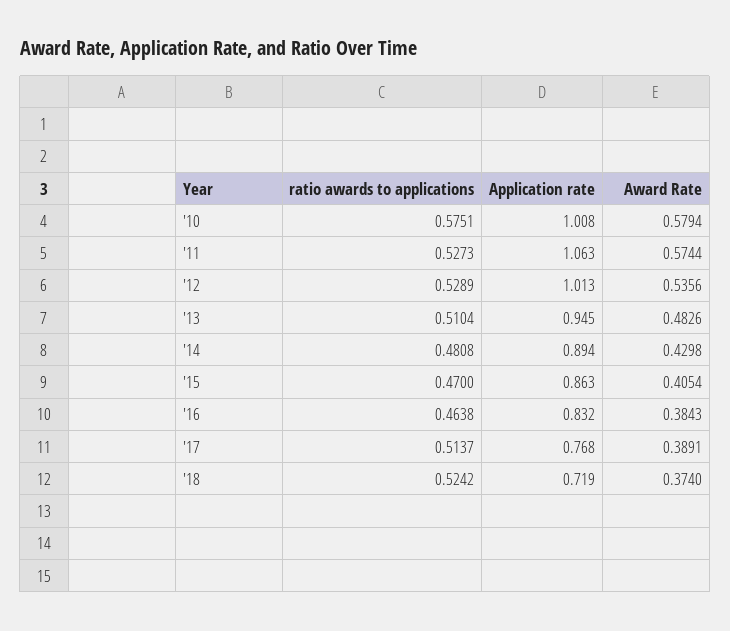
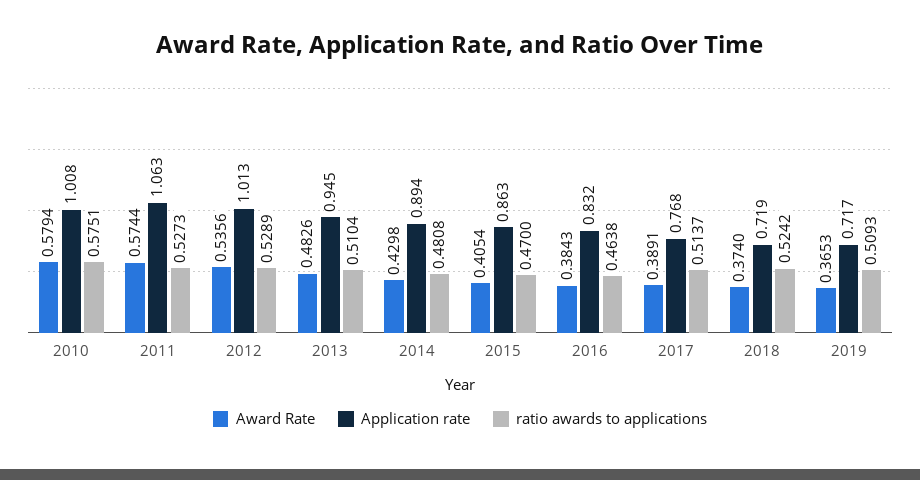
Award Rate, 2019: none -> 0.3653
Application rate, 2019: none -> 0.717
ratio awards to applications, 2019: none -> 0.5093

